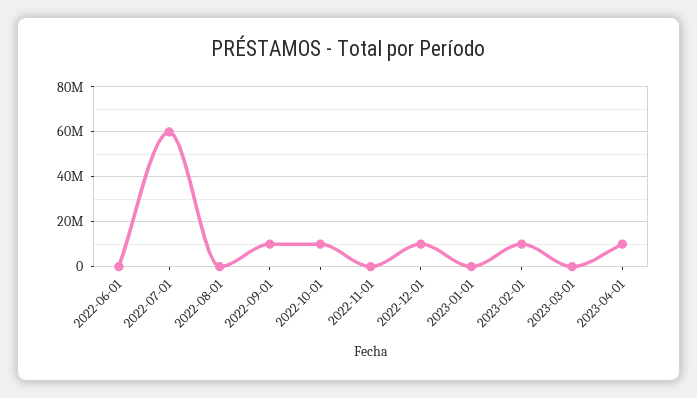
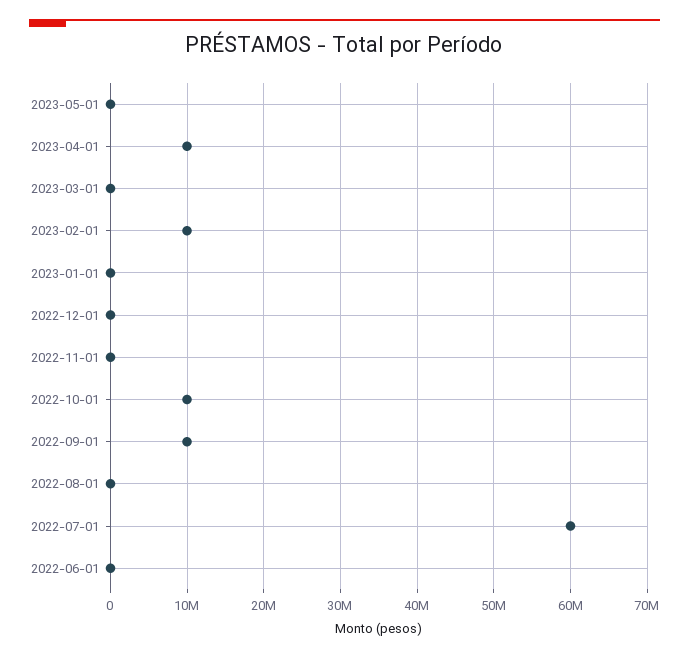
2022-12-01: 10000000 -> 0
2023-05-01: none -> 0

